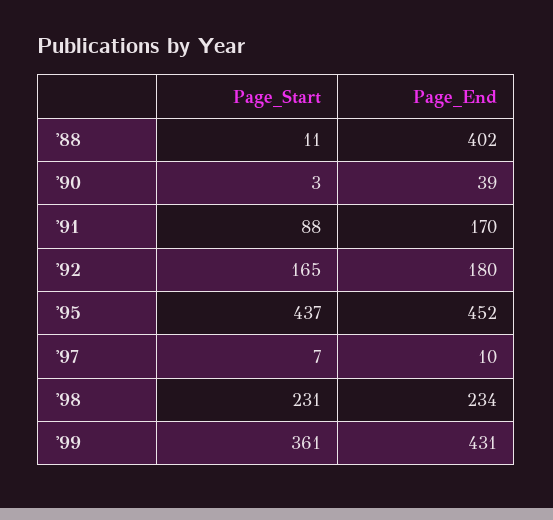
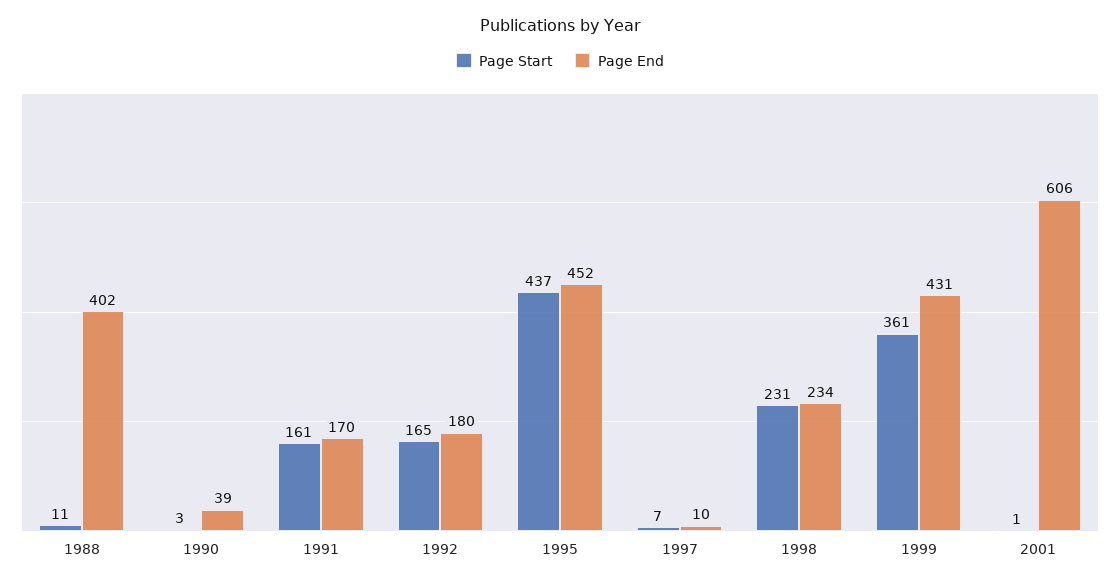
Page_Start, '91: 88 -> 161
Page_Start, 2001: none -> 1
Page_End, 2001: none -> 606

